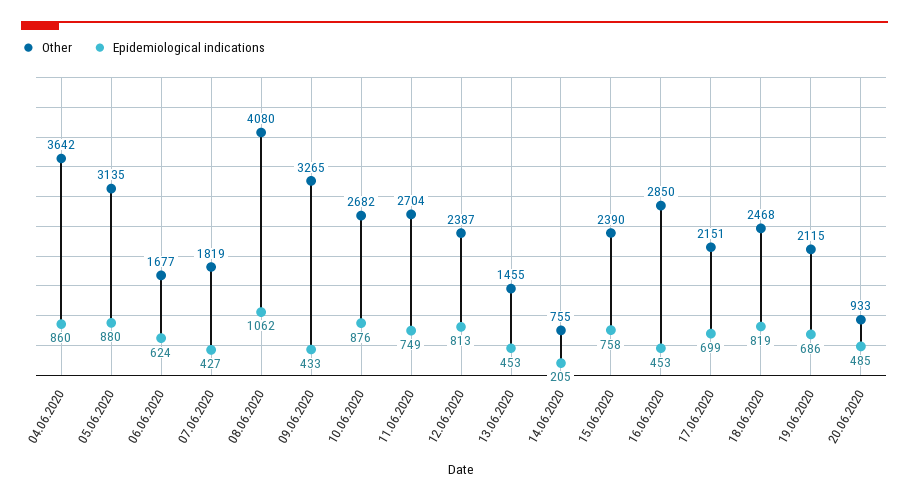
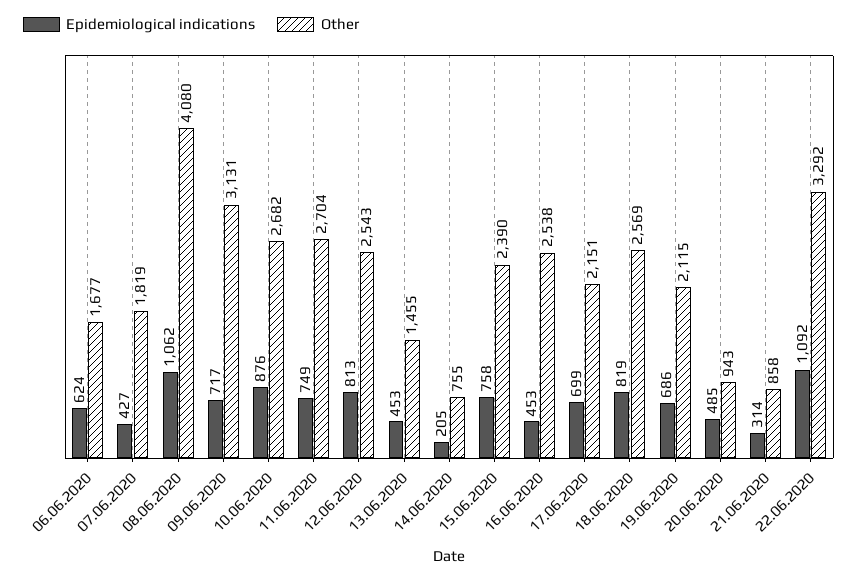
Other, 04.06.2020: 3642 -> none
Epidemiological indications, 04.06.2020: 860 -> none
Other, 05.06.2020: 3135 -> none
Epidemiological indications, 05.06.2020: 880 -> none
Other, 09.06.2020: 3265 -> 3131
Epidemiological indications, 09.06.2020: 433 -> 717
Other, 12.06.2020: 2387 -> 2543
Other, 16.06.2020: 2850 -> 2538
Other, 18.06.2020: 2468 -> 2569
Other, 20.06.2020: 933 -> 943
Epidemiological indications, 21.06.2020: none -> 314
Other, 21.06.2020: none -> 858
Epidemiological indications, 22.06.2020: none -> 1092
Other, 22.06.2020: none -> 3292

